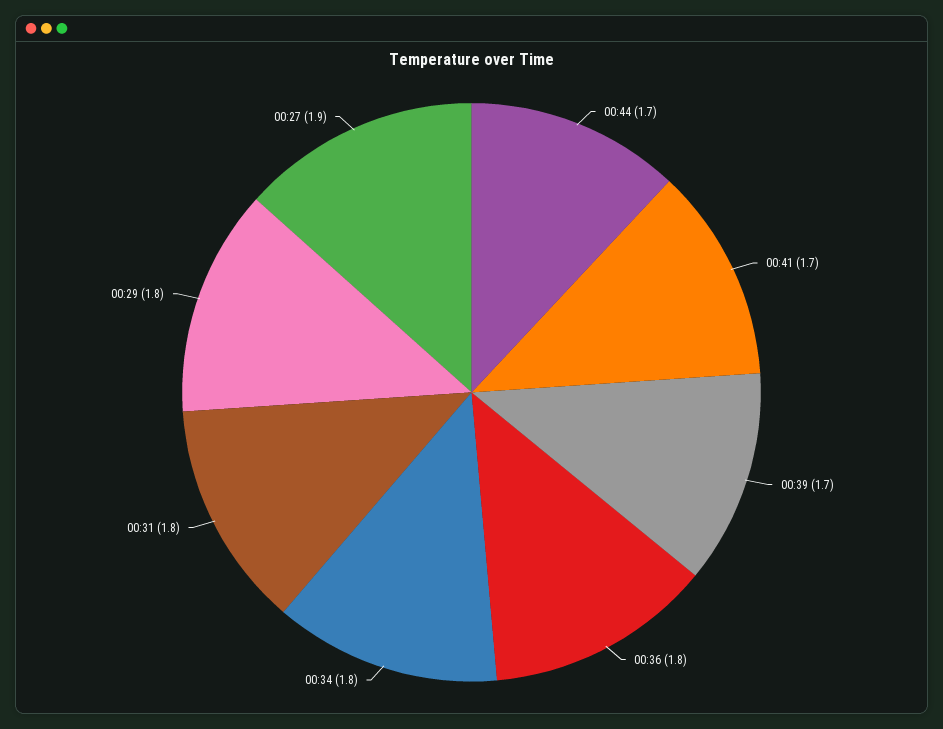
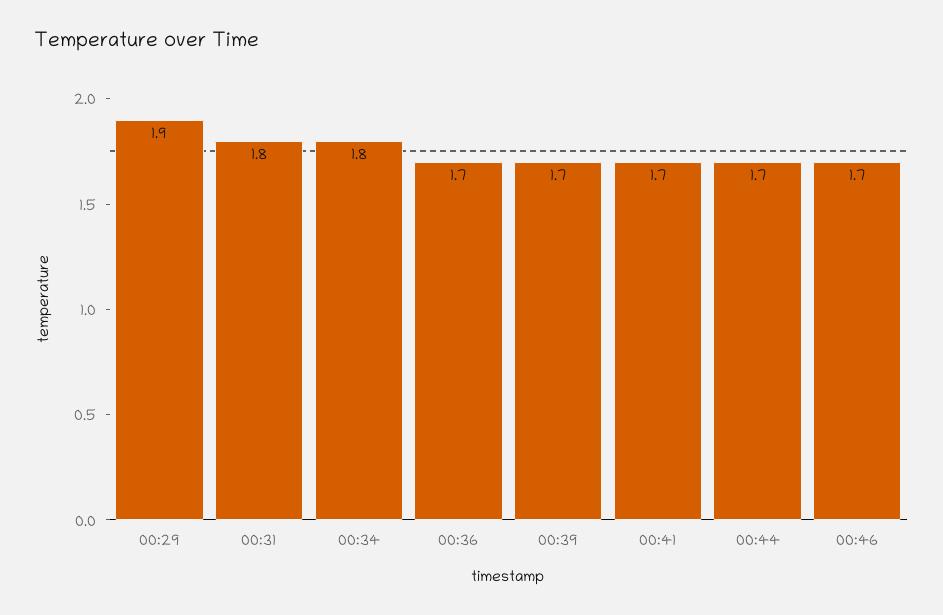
00:36: 1.8 -> 1.7
00:29: 1.8 -> 1.9
00:27: 1.9 -> none
00:46: none -> 1.7

